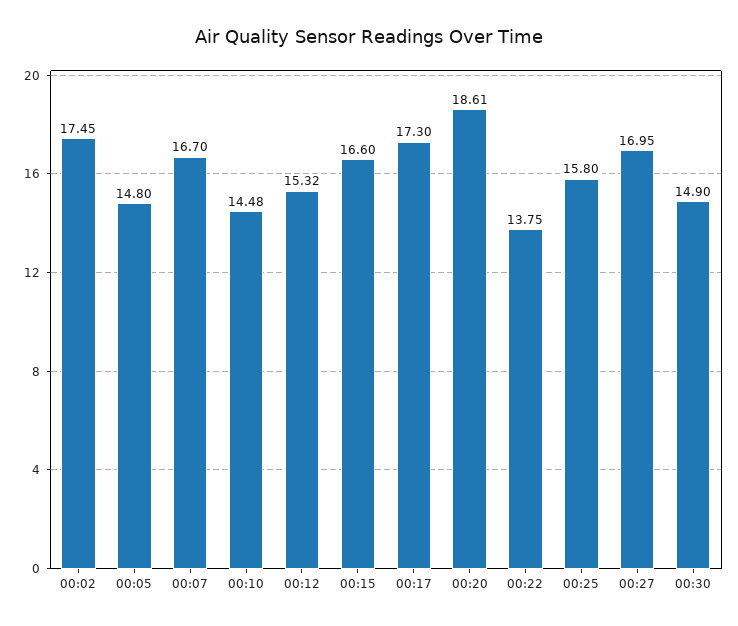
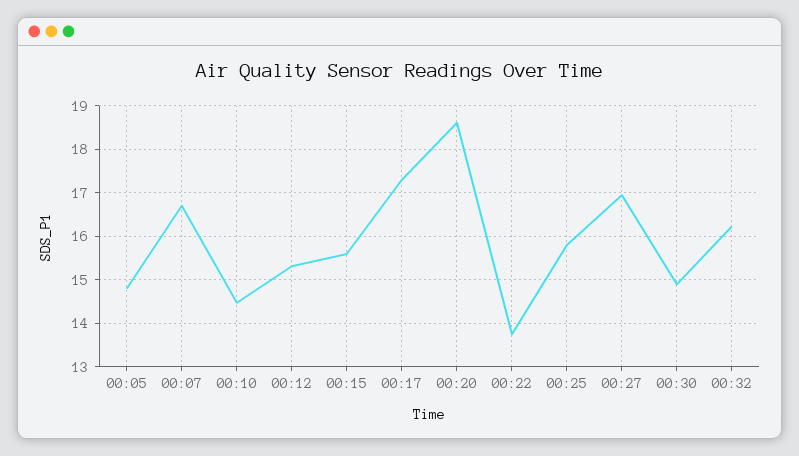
00:02: 17.45 -> none
00:15: 16.6 -> 15.6
00:32: none -> 16.2

